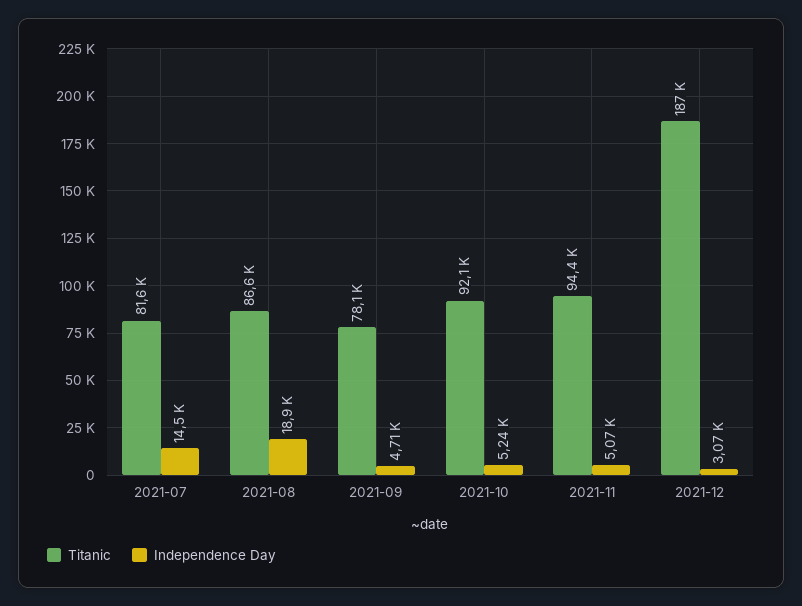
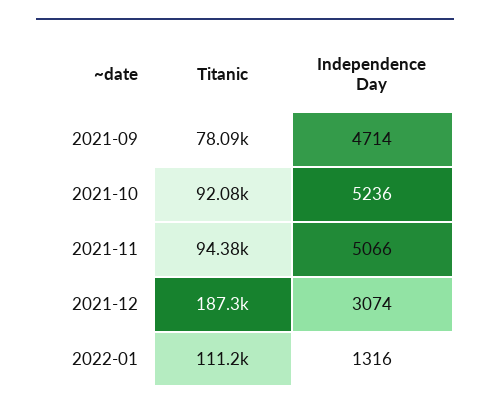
Titanic, 2021-07: 81600 -> none
Independence Day, 2021-07: 14500 -> none
Titanic, 2021-08: 86600 -> none
Independence Day, 2021-08: 18900 -> none
Titanic, 2022-01: none -> 111200
Independence Day, 2022-01: none -> 1316

